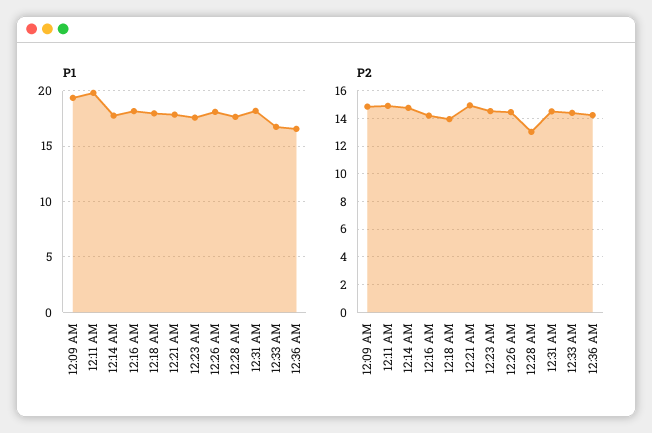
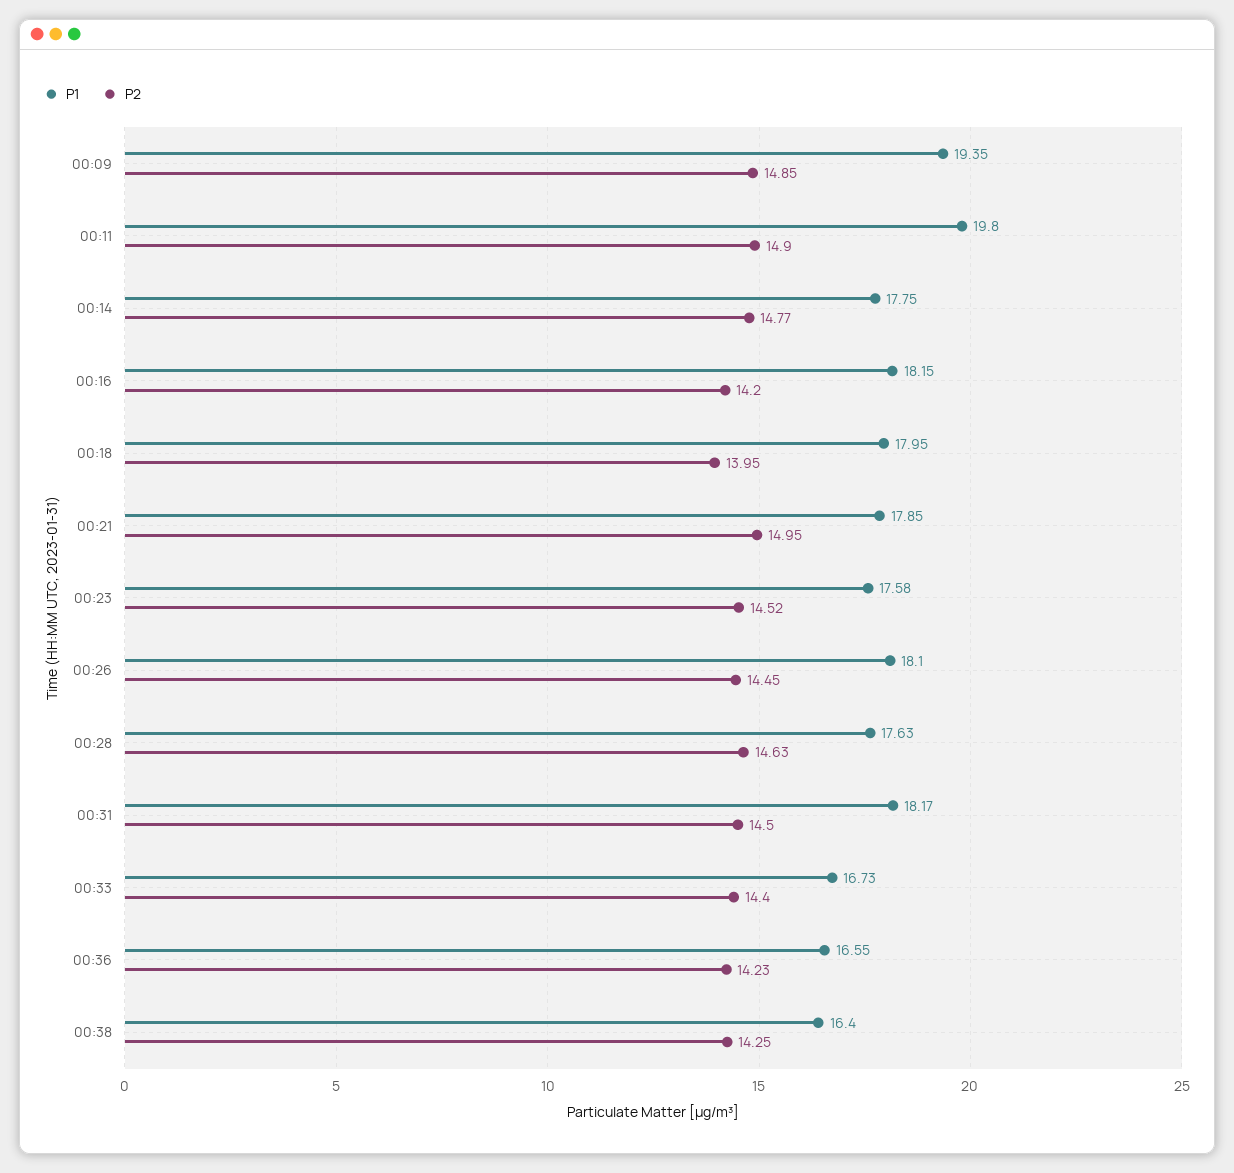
P2, 12:28 AM: 13 -> 14.63
P1, 00:38: none -> 16.4
P2, 00:38: none -> 14.25

